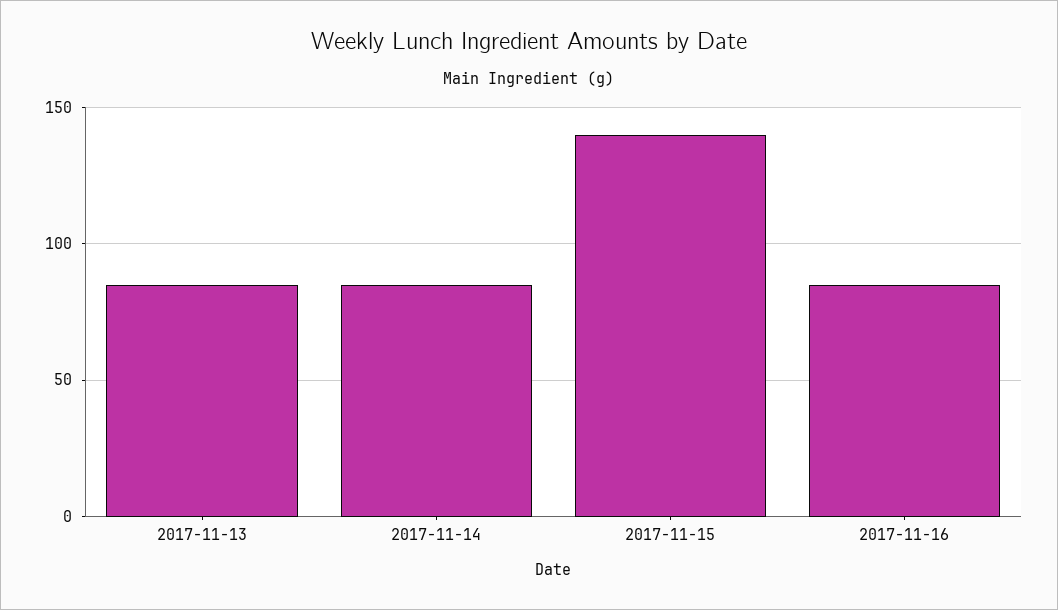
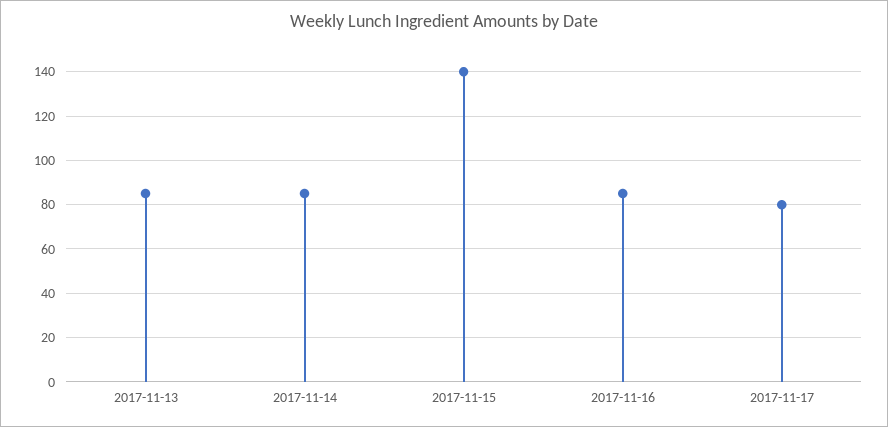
2017-11-17: none -> 80

